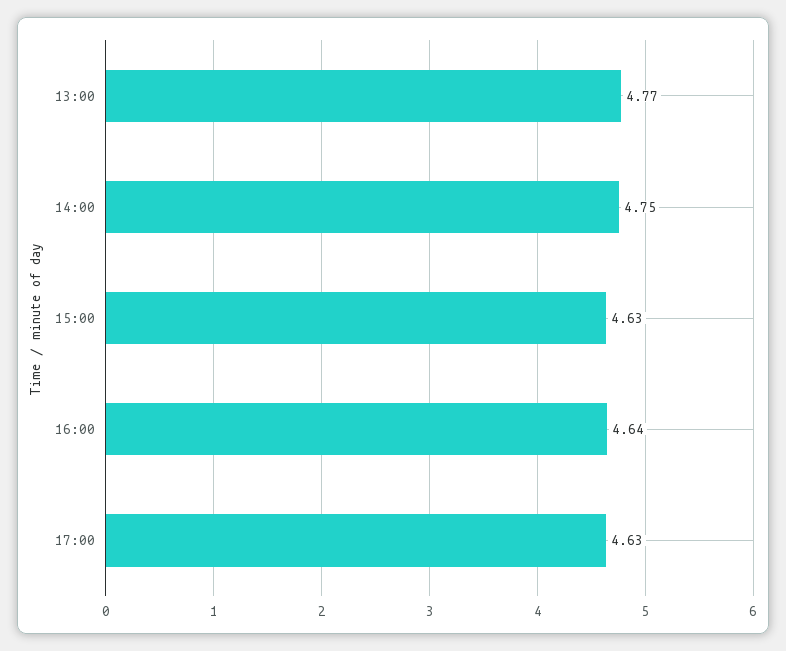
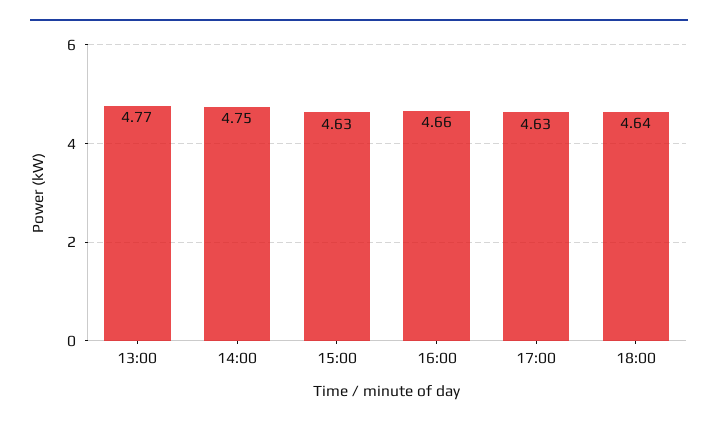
16:00: 4.64 -> 4.66
18:00: none -> 4.64

